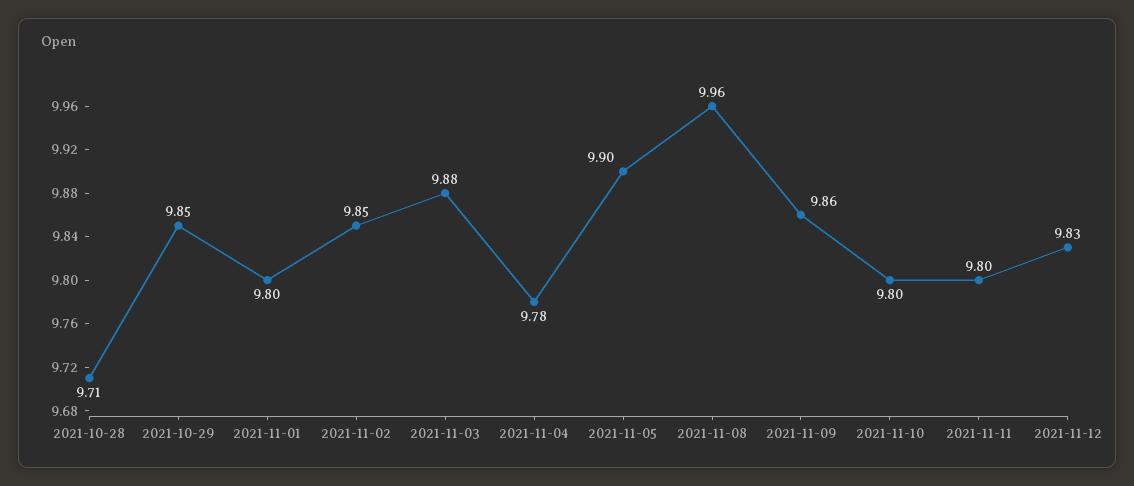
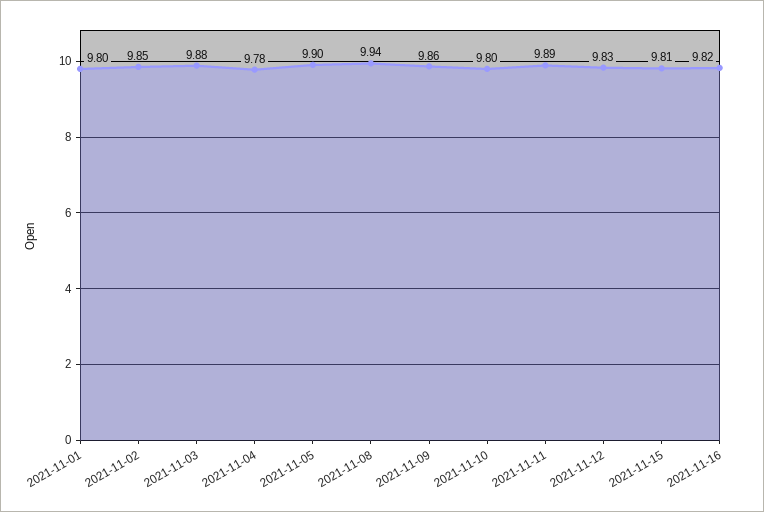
2021-10-28: 9.71 -> none
2021-10-29: 9.85 -> none
2021-11-08: 9.96 -> 9.94
2021-11-11: 9.8 -> 9.89
2021-11-15: none -> 9.81
2021-11-16: none -> 9.82

